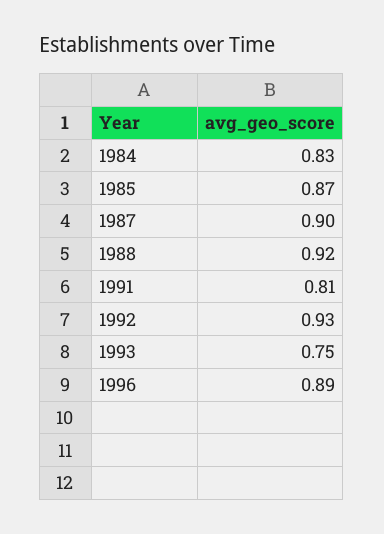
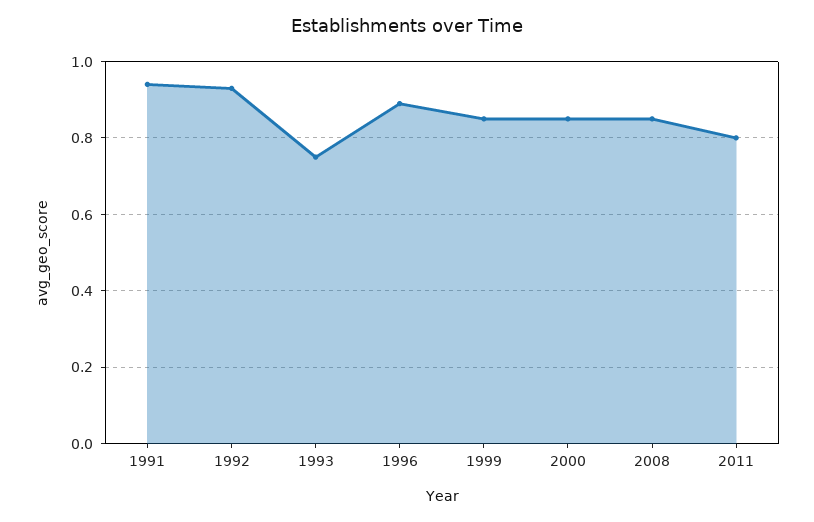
1984: 0.83 -> none
1985: 0.87 -> none
1987: 0.9 -> none
1988: 0.92 -> none
1991: 0.81 -> 0.95
1999: none -> 0.85
2000: none -> 0.85
2008: none -> 0.85
2011: none -> 0.8

